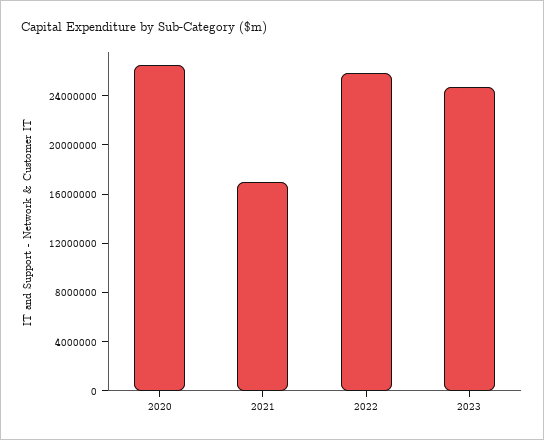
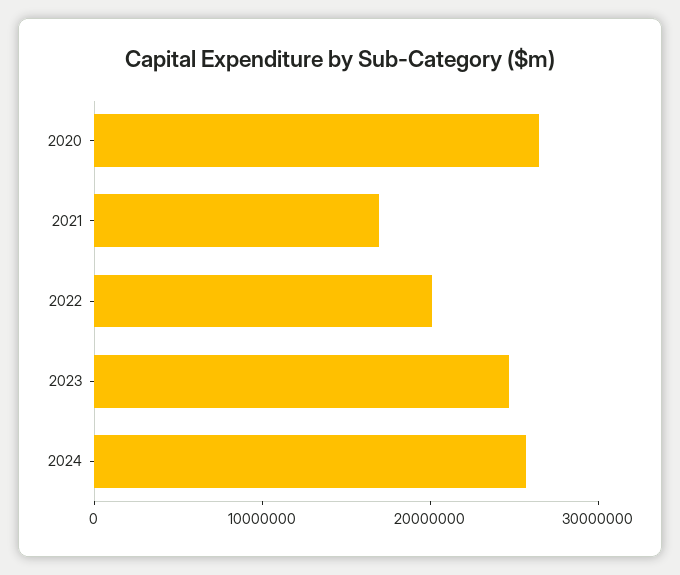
2022: 26000000 -> 20000000
2024: none -> 26000000

